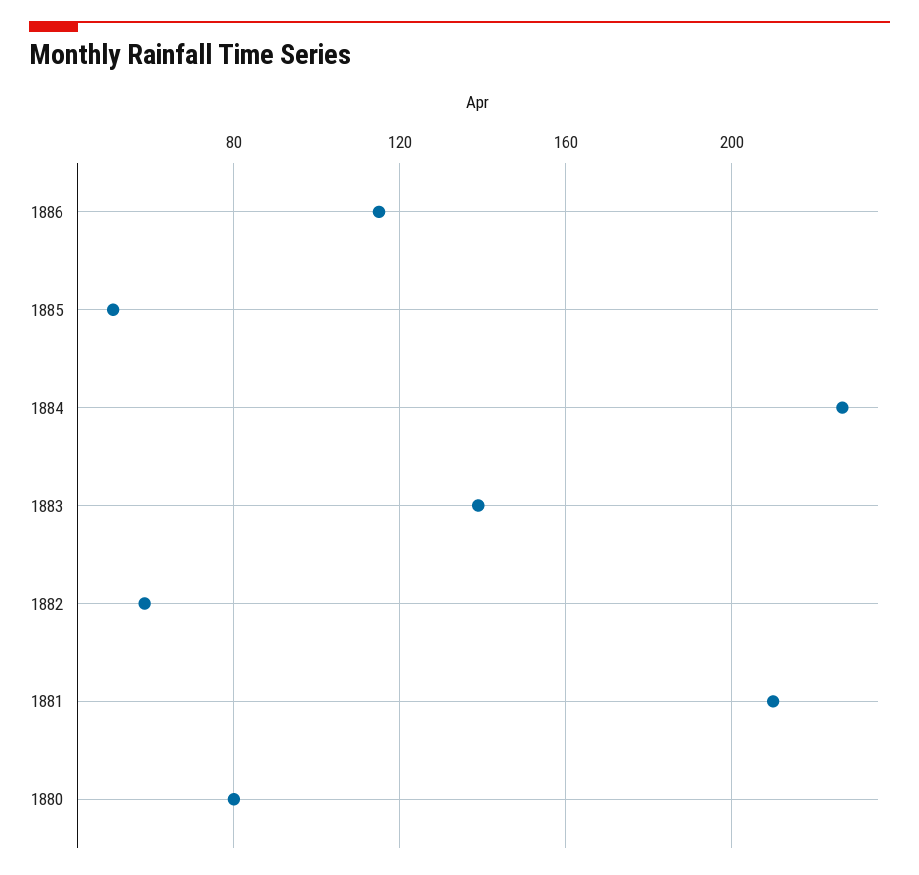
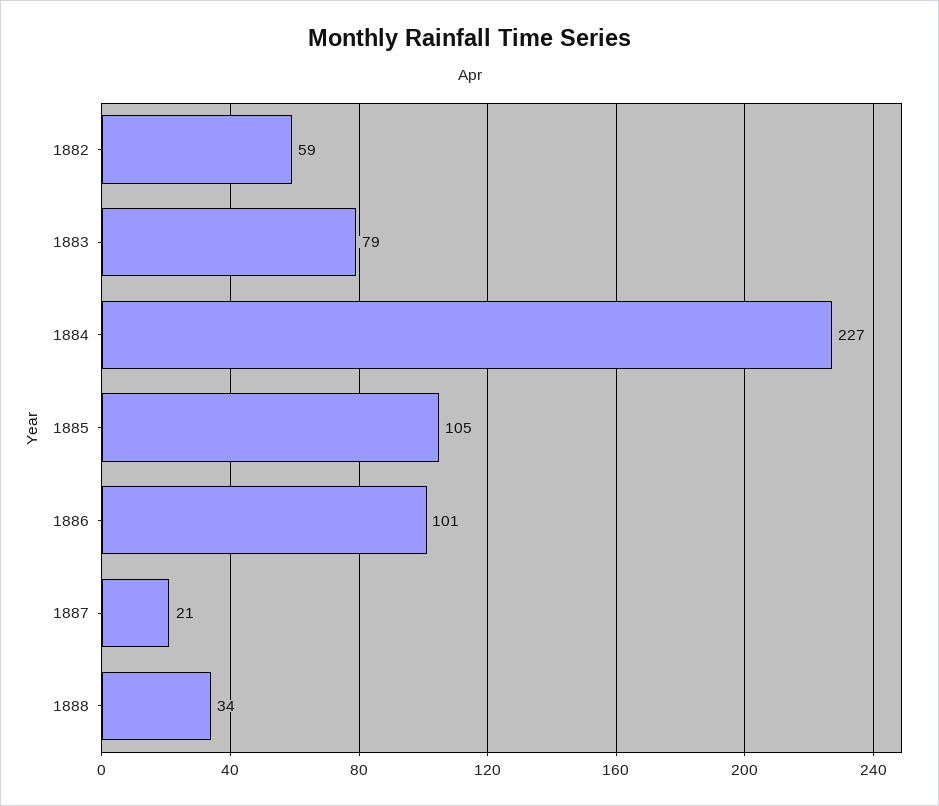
1886: 115 -> 101
1885: 50 -> 105
1883: 140 -> 79
1881: 210 -> none
1880: 80 -> none
1887: none -> 21
1888: none -> 34

